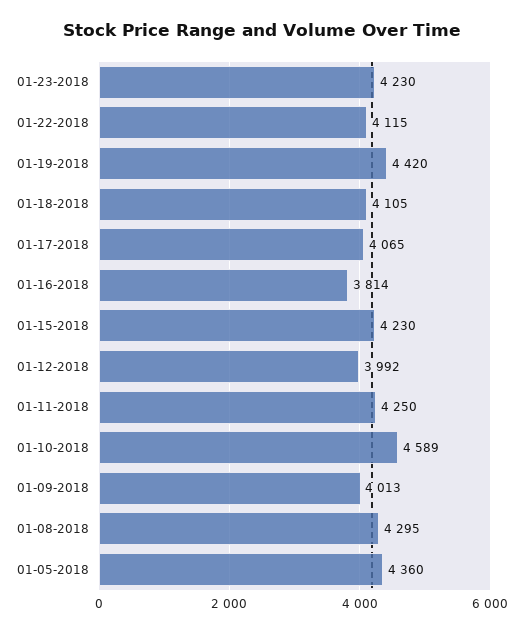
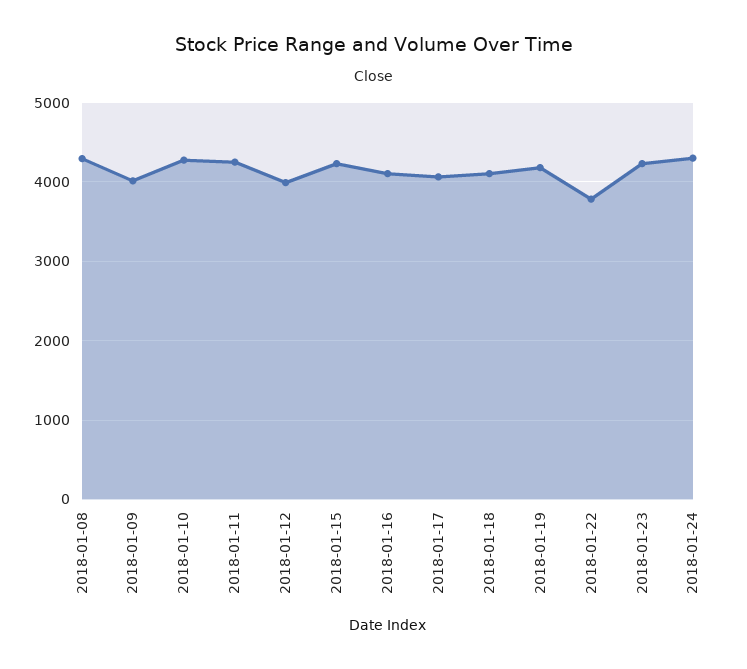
01-22-2018: 4115 -> 3800
01-19-2018: 4420 -> 4200
01-16-2018: 3814 -> 4100
01-10-2018: 4589 -> 4300
01-05-2018: 4360 -> none
2018-01-24: none -> 4300

